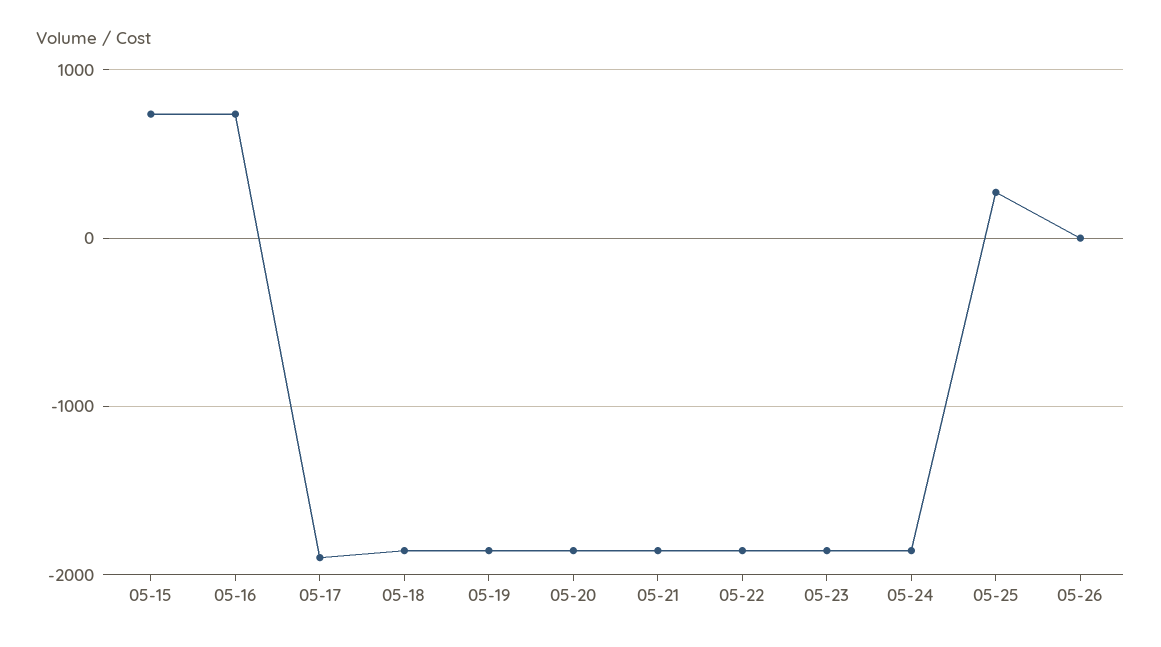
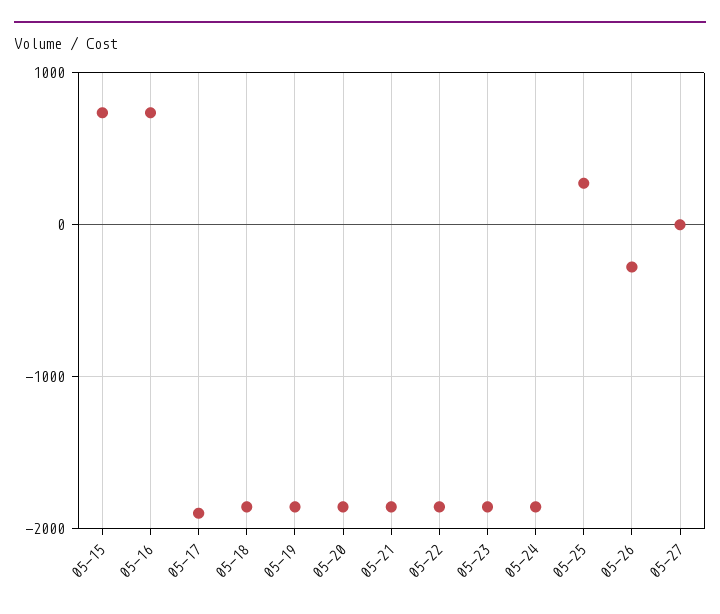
05-26: 0 -> -300
05-27: none -> 0

